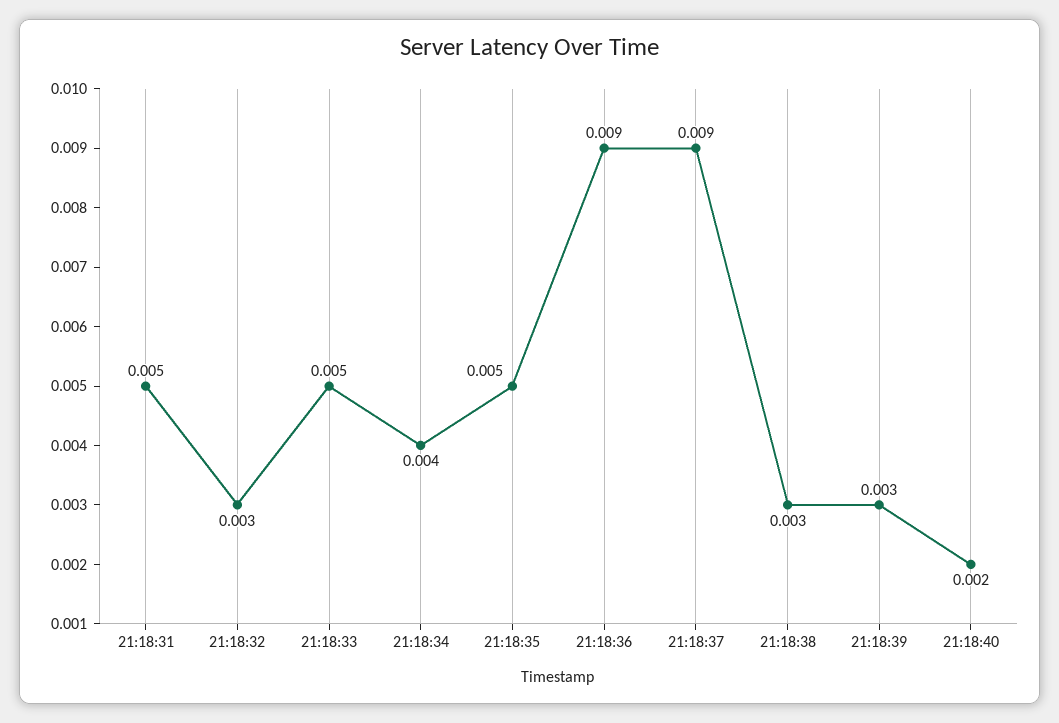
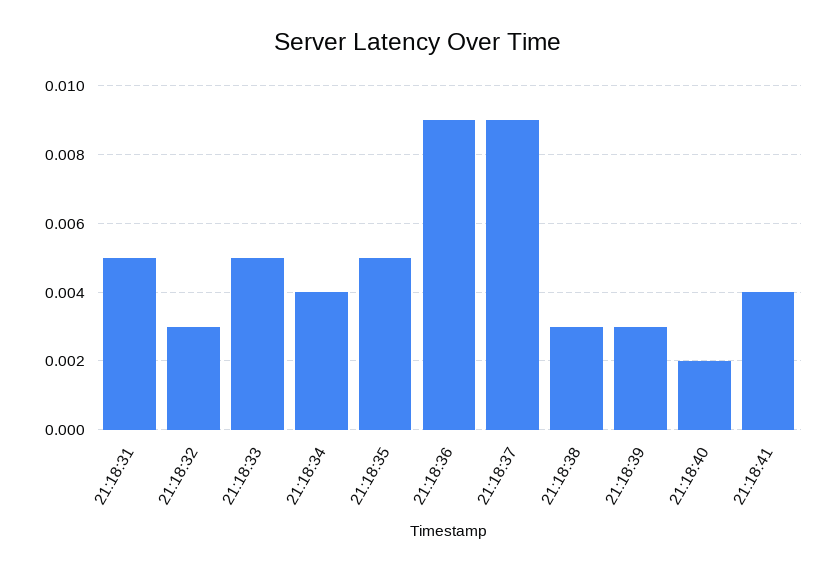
21:18:41: none -> 0.004

